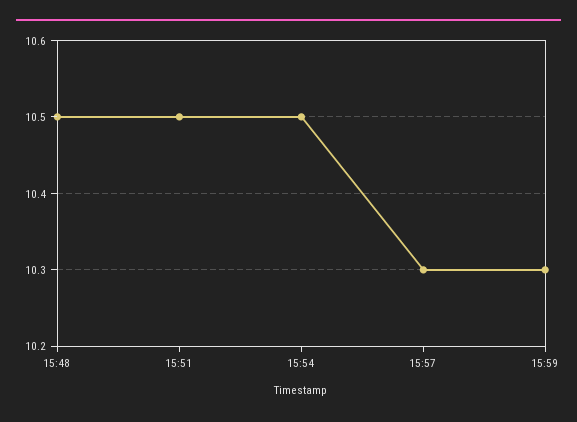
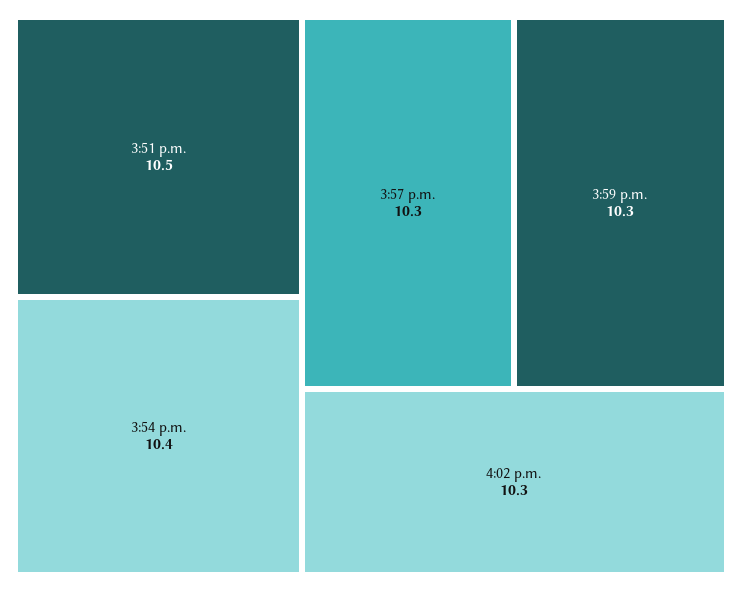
15:48: 10.5 -> none
15:54: 10.5 -> 10.4
4:02 p.m.: none -> 10.3

